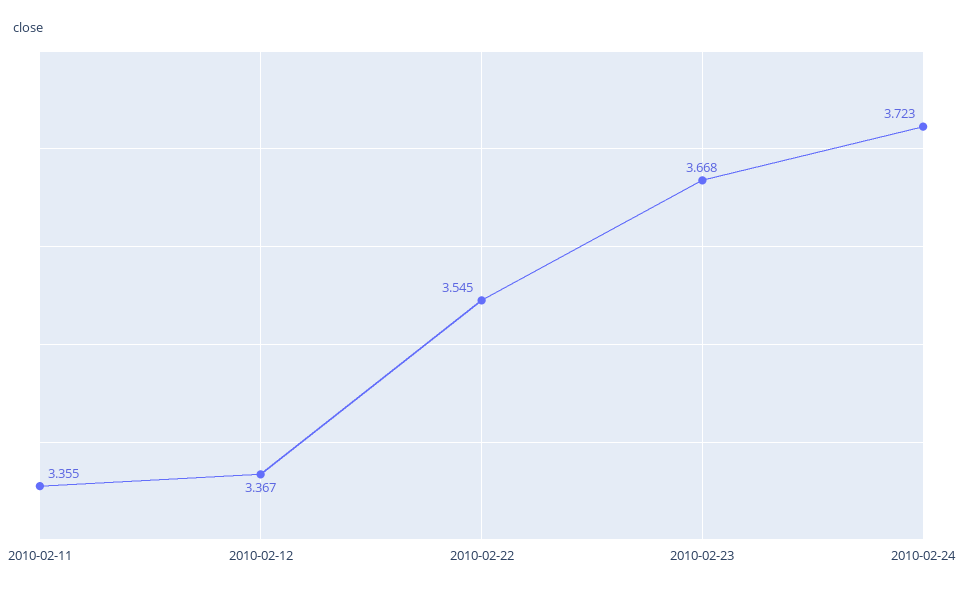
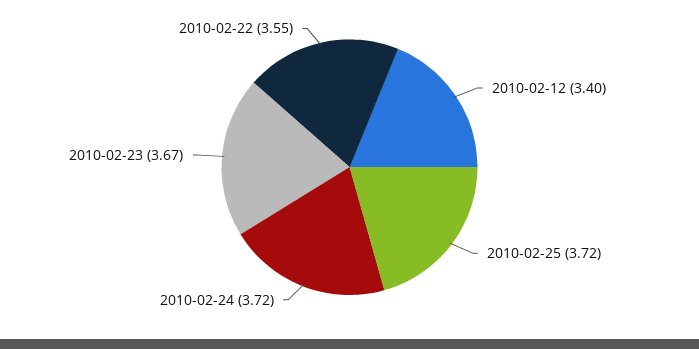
2010-02-11: 3.355 -> none
2010-02-12: 3.367 -> 3.4
2010-02-25: none -> 3.72

